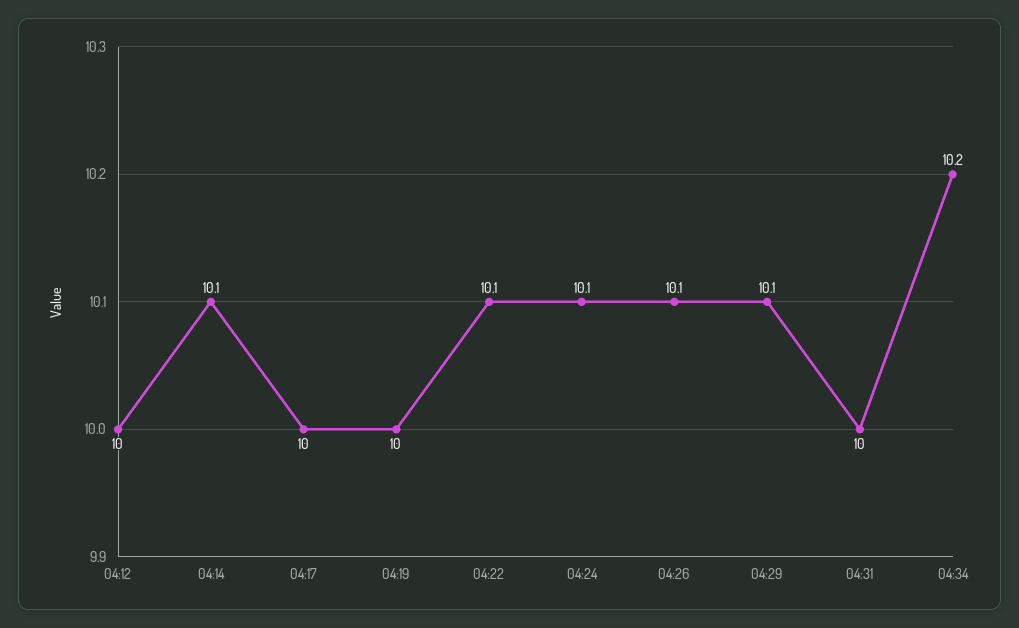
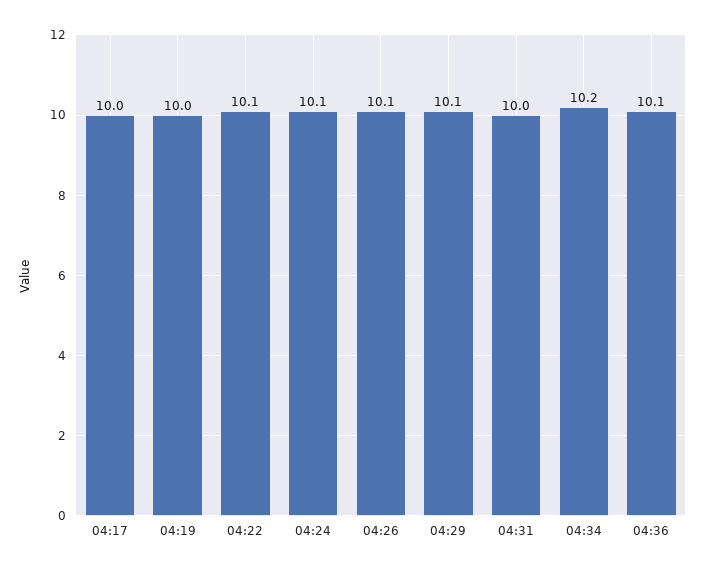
04:12: 10 -> none
04:14: 10.1 -> none
04:36: none -> 10.1

